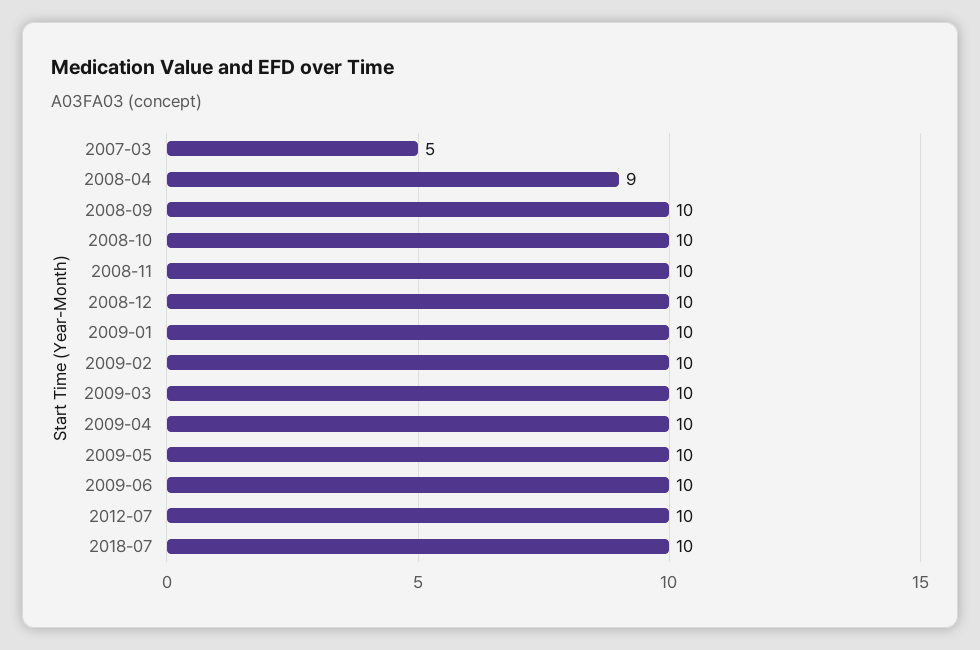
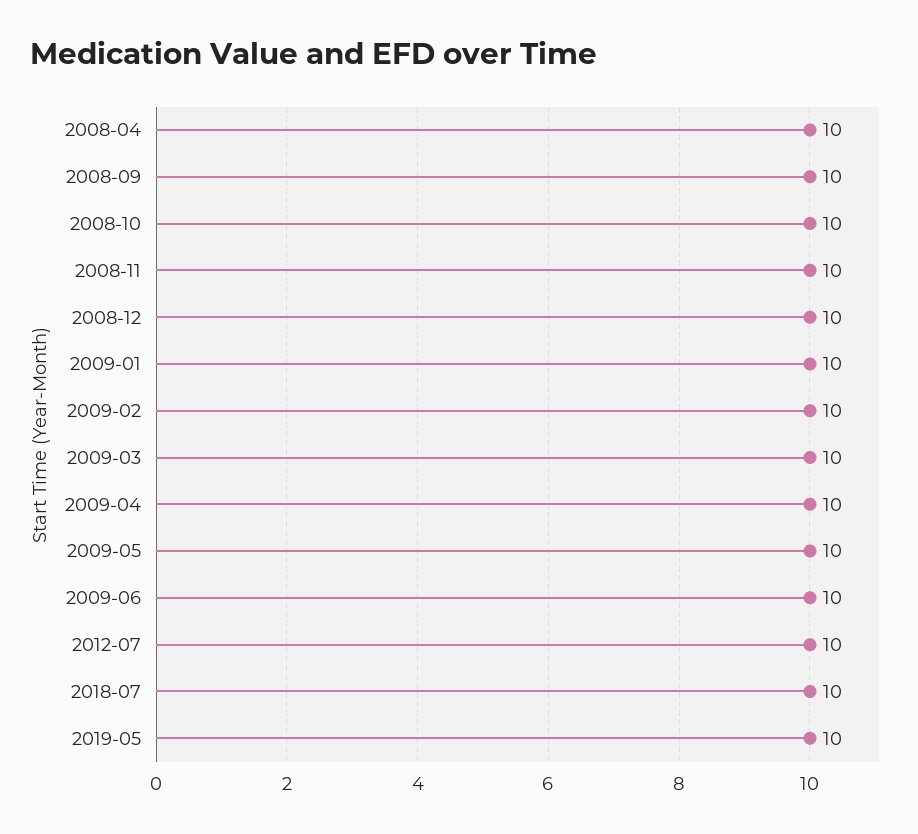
2007-03: 5 -> none
2008-04: 9 -> 10
2019-05: none -> 10

